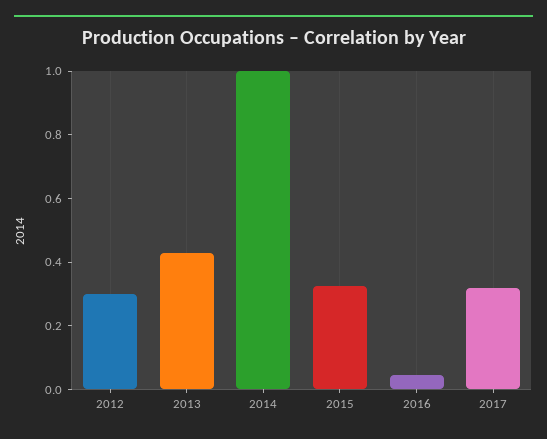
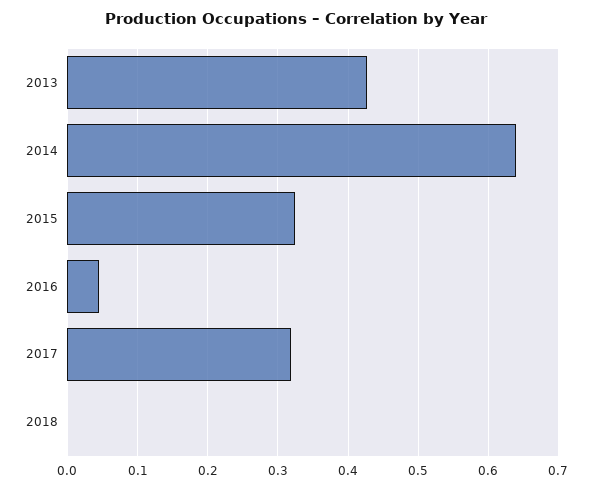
2012: 0.3 -> none
2014: 1 -> 0.64
2018: none -> 0

